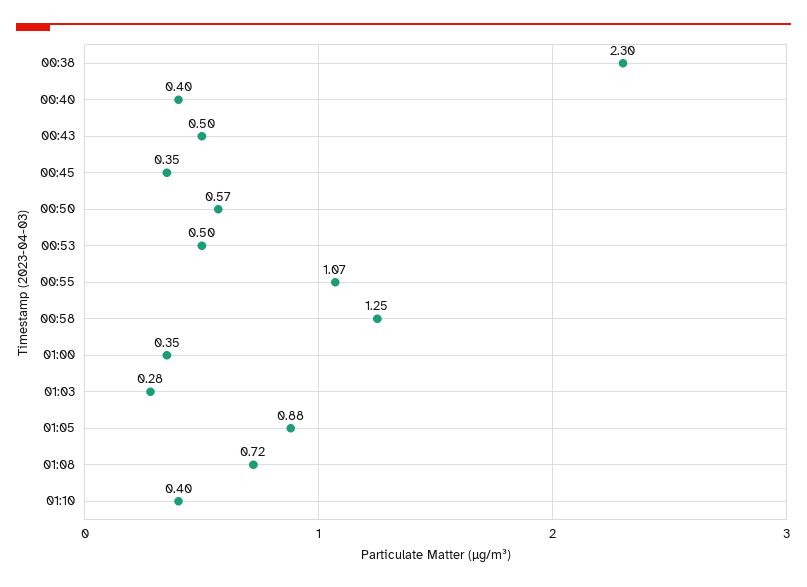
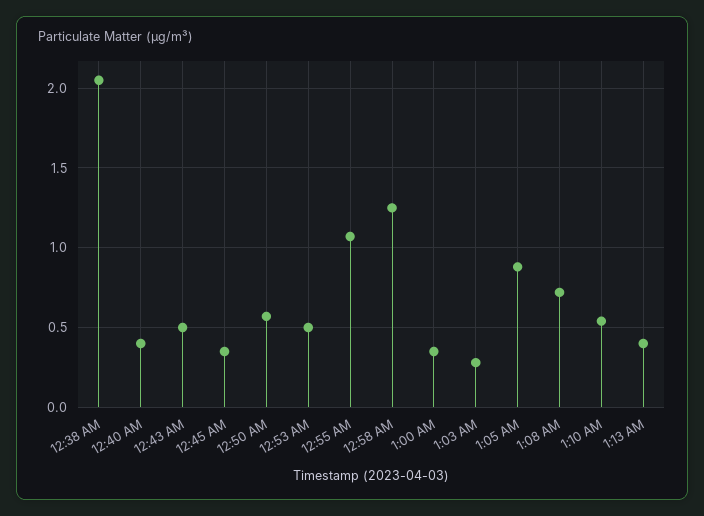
00:38: 2.3 -> 2.05
01:10: 0.4 -> 0.55
1:13 AM: none -> 0.4

